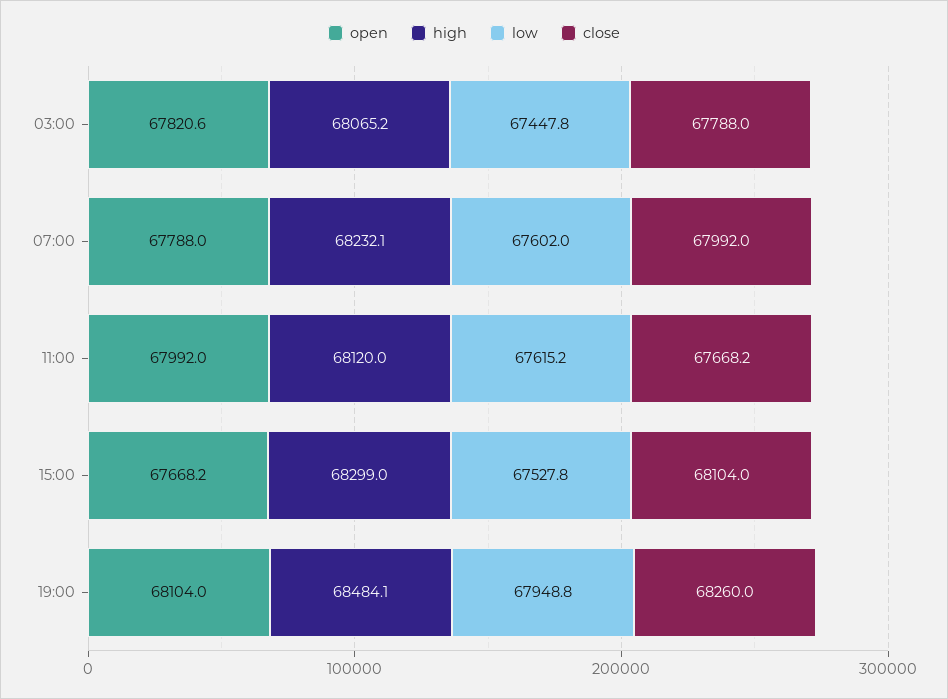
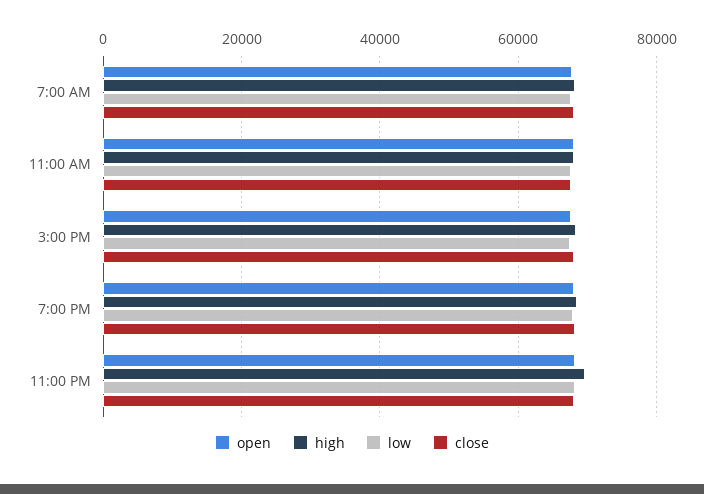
open, 03:00: 67820.6 -> none
high, 03:00: 68065.2 -> none
low, 03:00: 67447.8 -> none
close, 03:00: 67788 -> none
open, 11:00 PM: none -> 68000
high, 11:00 PM: none -> 70000
low, 11:00 PM: none -> 68000
close, 11:00 PM: none -> 68000

